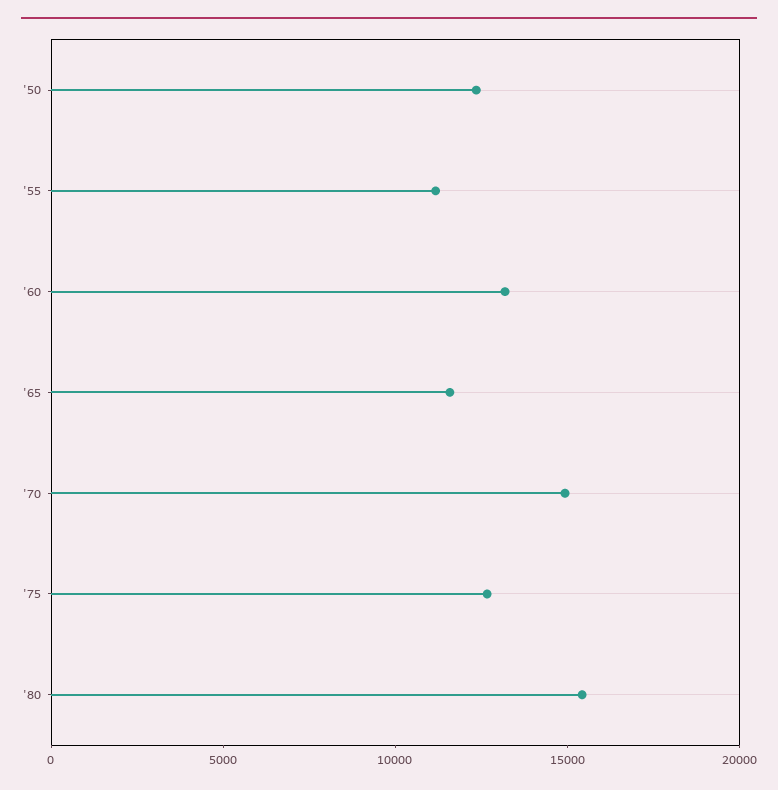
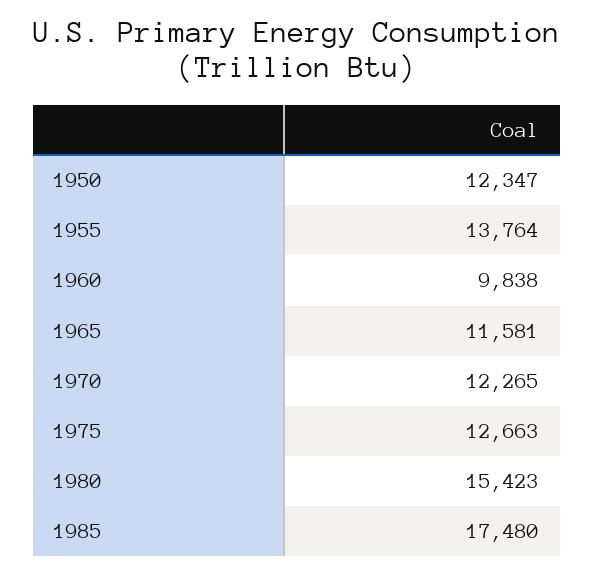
'55: 11000 -> 13764
'60: 13000 -> 9838
'70: 15000 -> 12265
1985: none -> 17480

